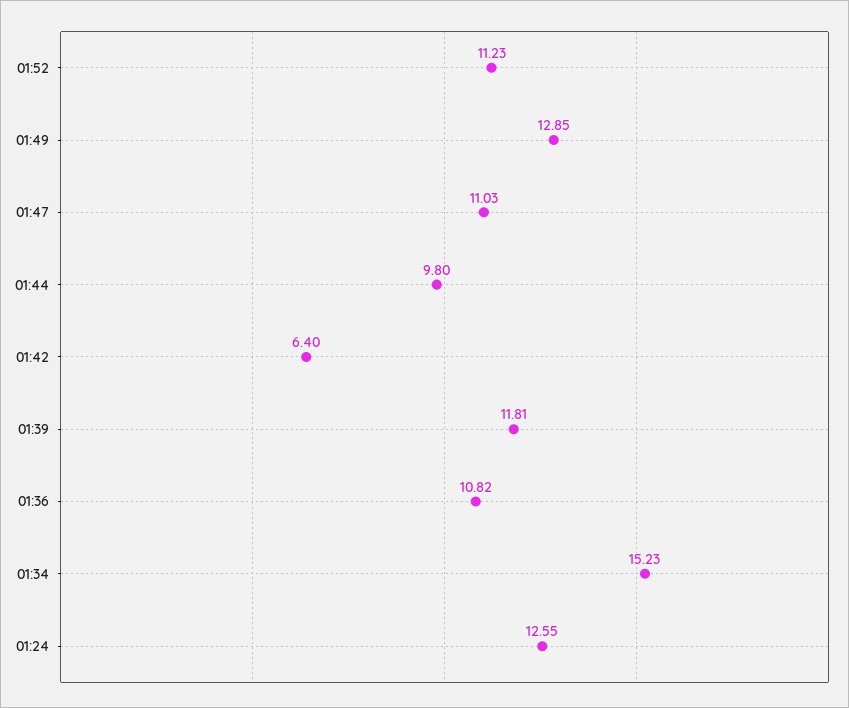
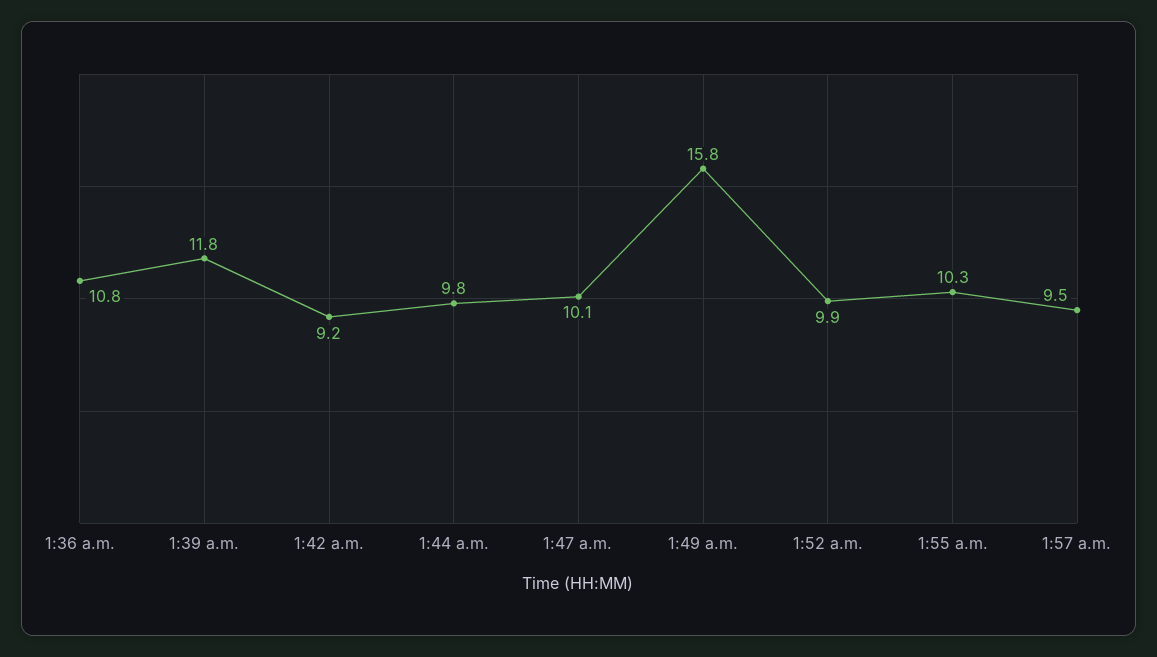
01:52: 11.23 -> 9.9
01:49: 12.85 -> 15.8
01:47: 11.03 -> 10.1
01:42: 6.4 -> 9.2
01:34: 15.23 -> none
01:24: 12.55 -> none
1:55 a.m.: none -> 10.3
1:57 a.m.: none -> 9.5

